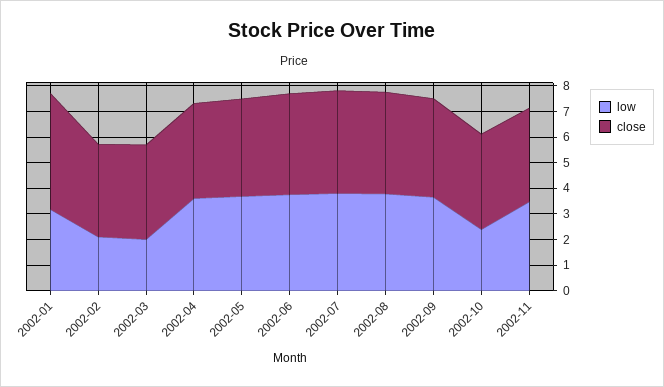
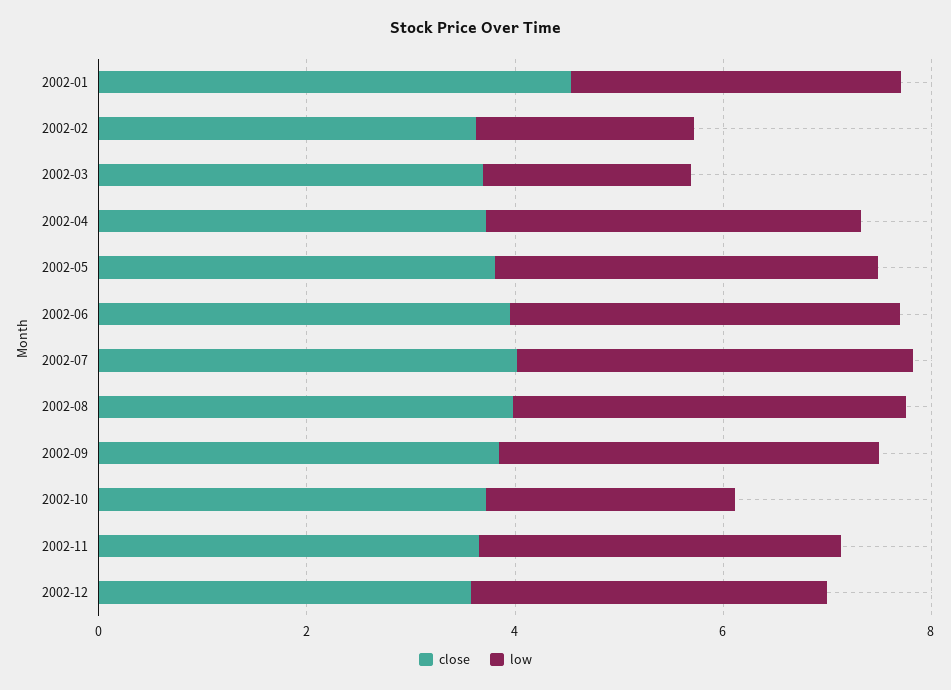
close, 2002-12: none -> 3.5
low, 2002-12: none -> 3.5

